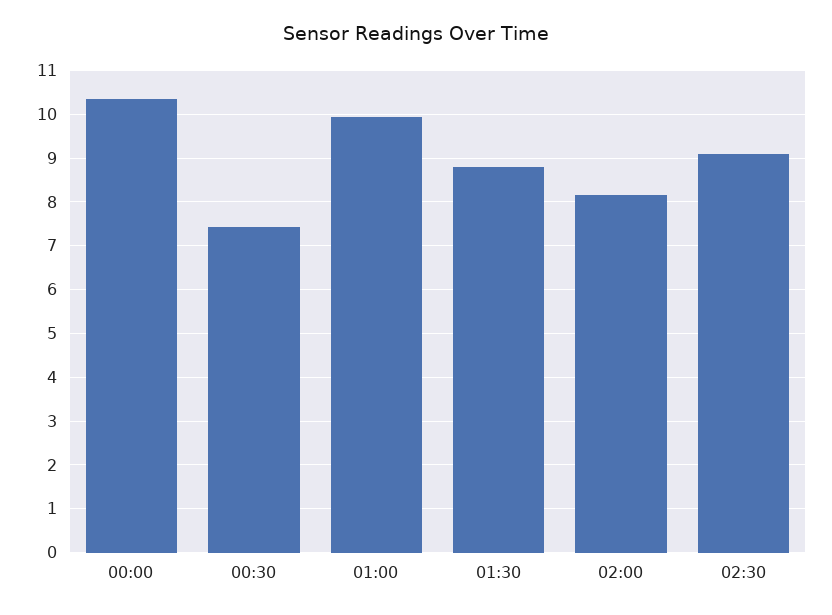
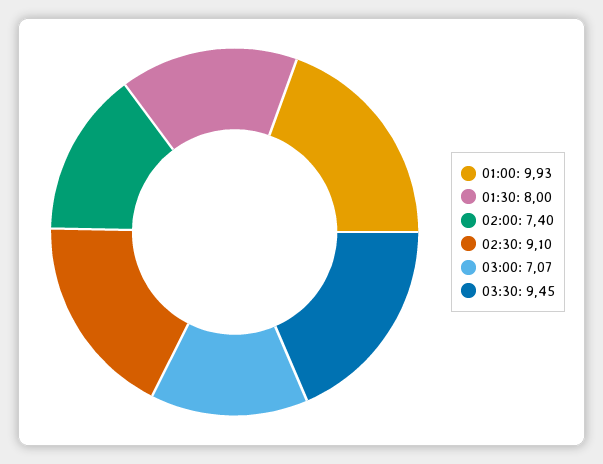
00:00: 10.4 -> none
00:30: 7.4 -> none
01:30: 8.8 -> 8
02:00: 8.2 -> 7.4
03:00: none -> 7.07
03:30: none -> 9.45

